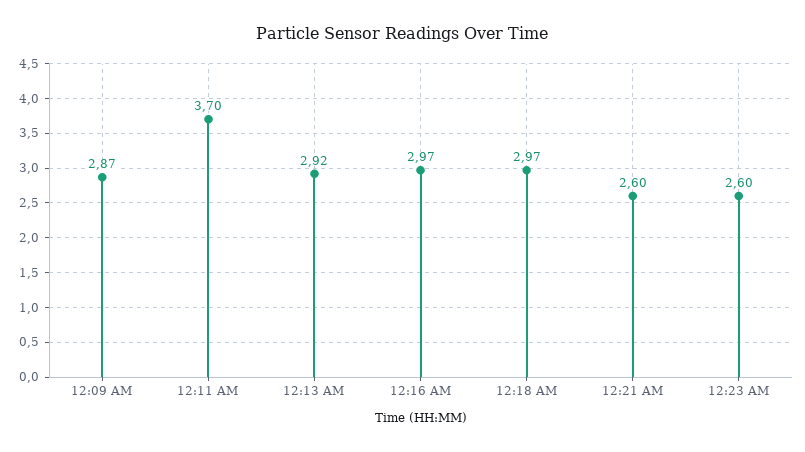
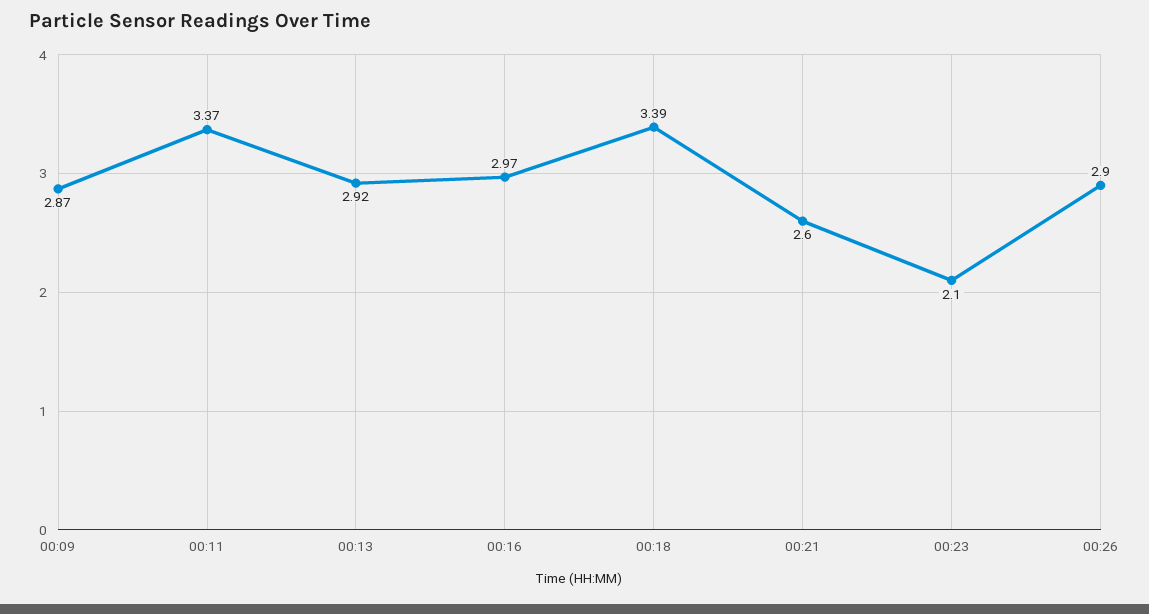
12:11 AM: 3.7 -> 3.37
12:18 AM: 2.97 -> 3.39
12:23 AM: 2.6 -> 2.1
00:26: none -> 2.9

